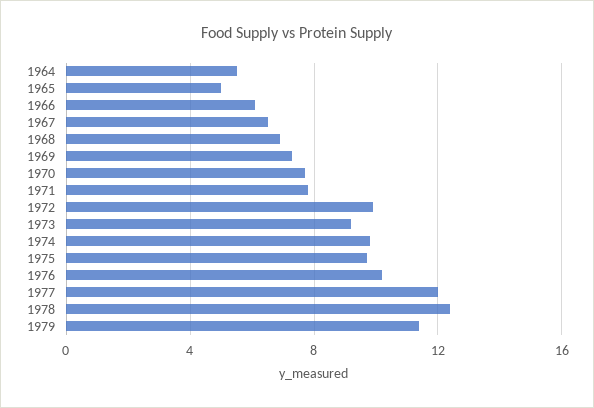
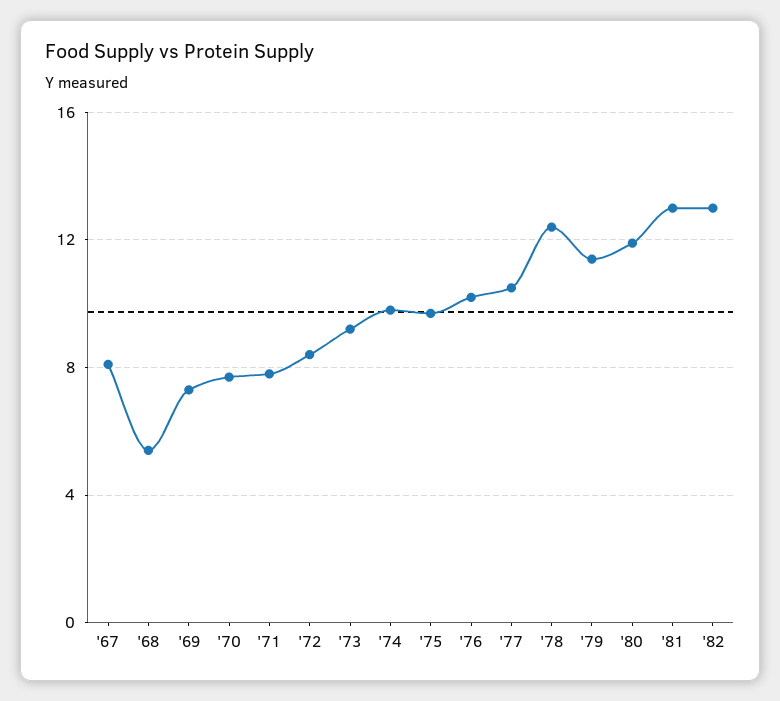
1964: 5.5 -> none
1965: 5 -> none
1966: 6 -> none
1967: 6.5 -> 8
1968: 7 -> 5.5
1972: 10 -> 8.5
1977: 12 -> 10.5
'80: none -> 12
'81: none -> 13
'82: none -> 13

